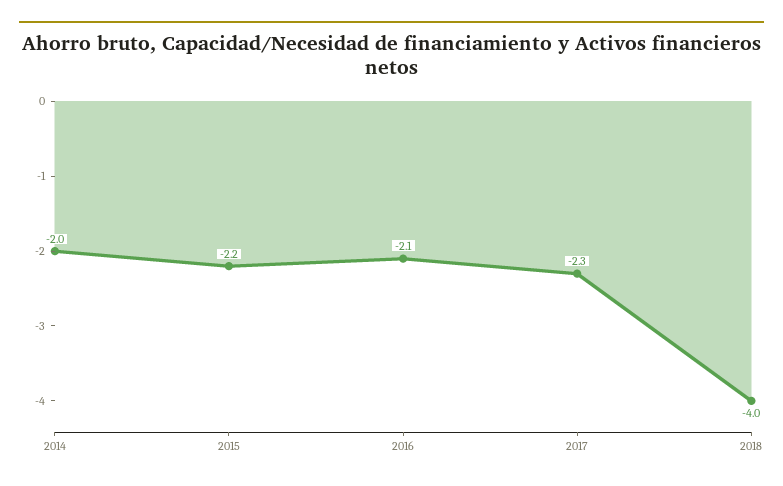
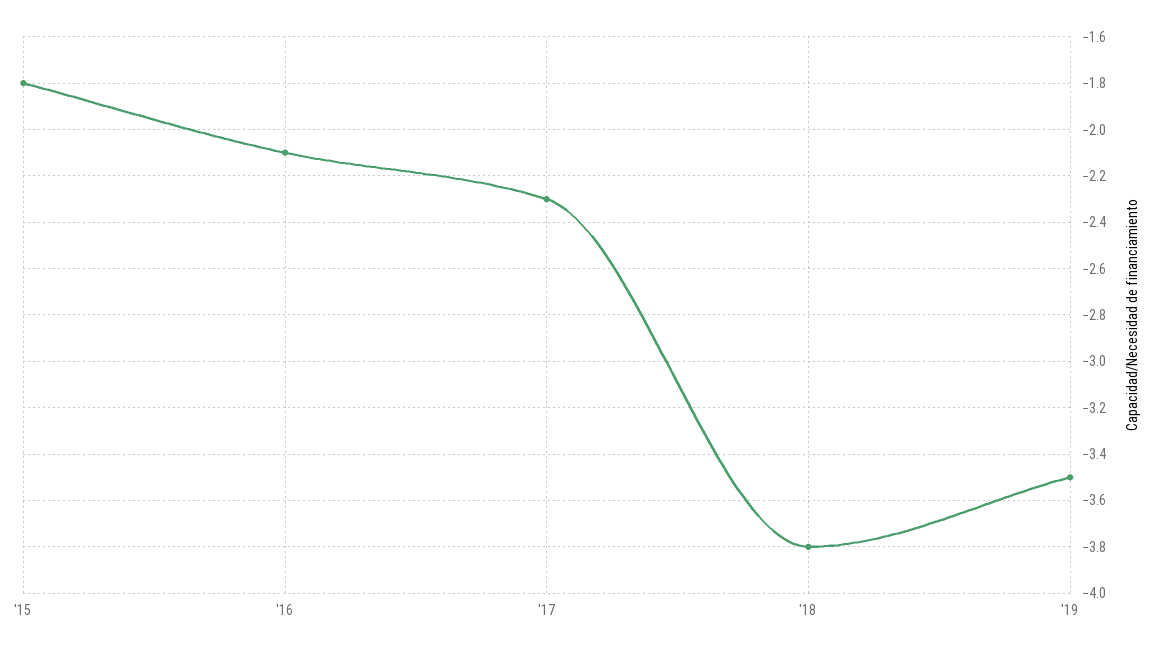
2014: -2 -> none
2015: -2.2 -> -1.8
2018: -4 -> -3.8
'19: none -> -3.5

